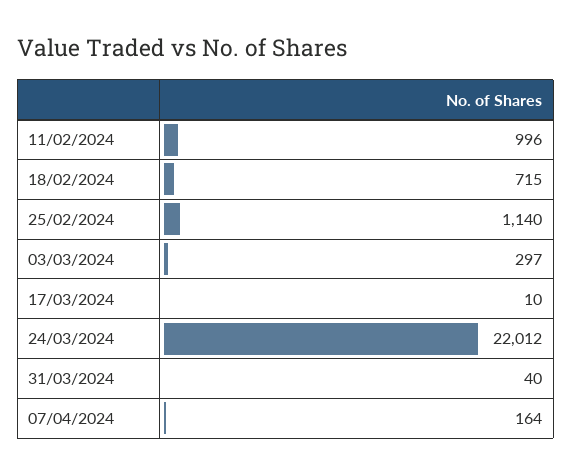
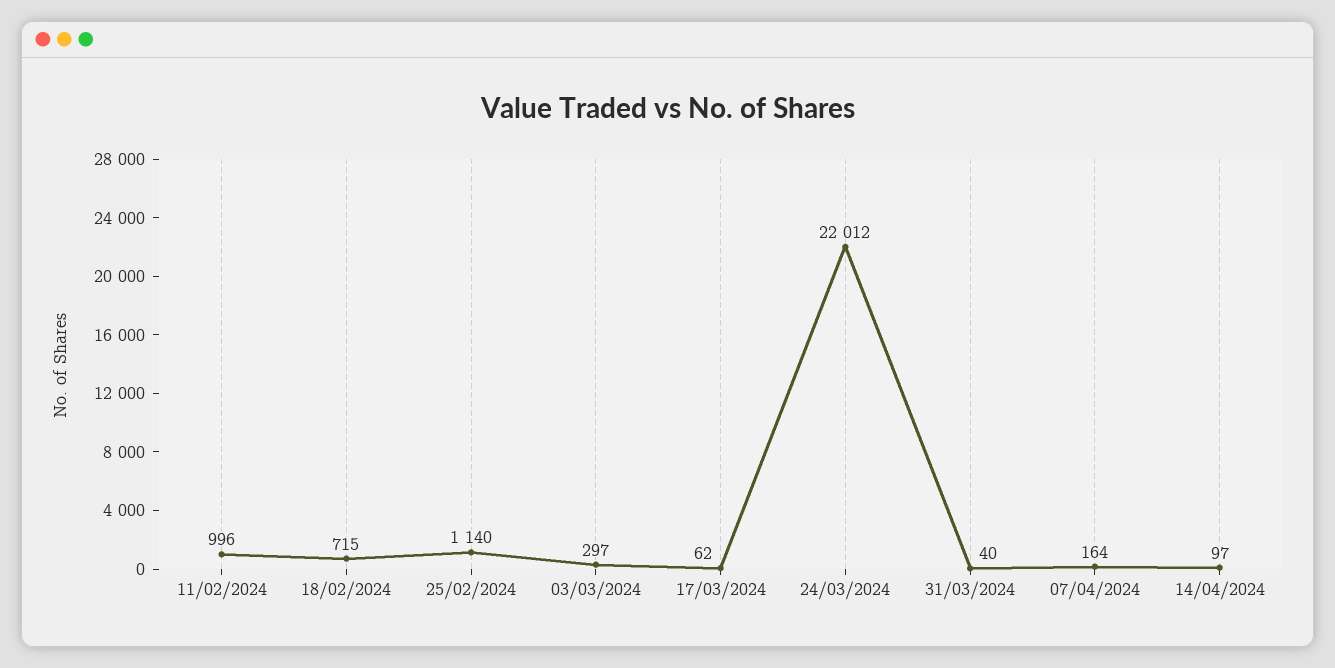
17/03/2024: 10 -> 62
14/04/2024: none -> 97

